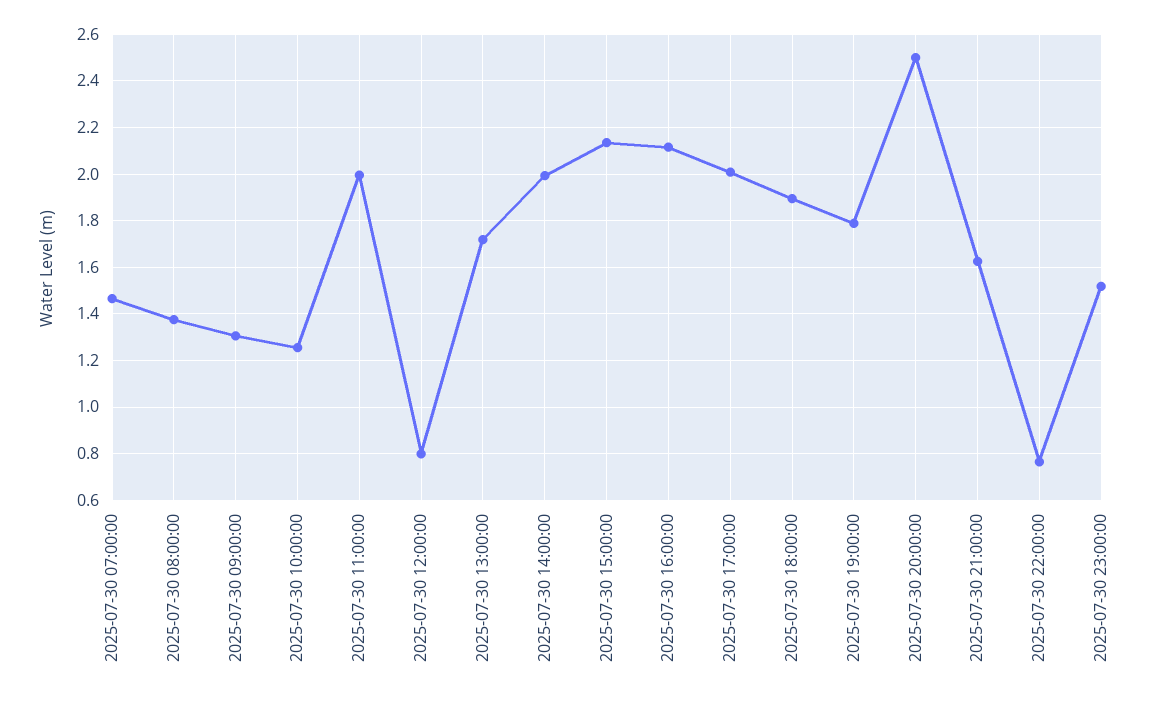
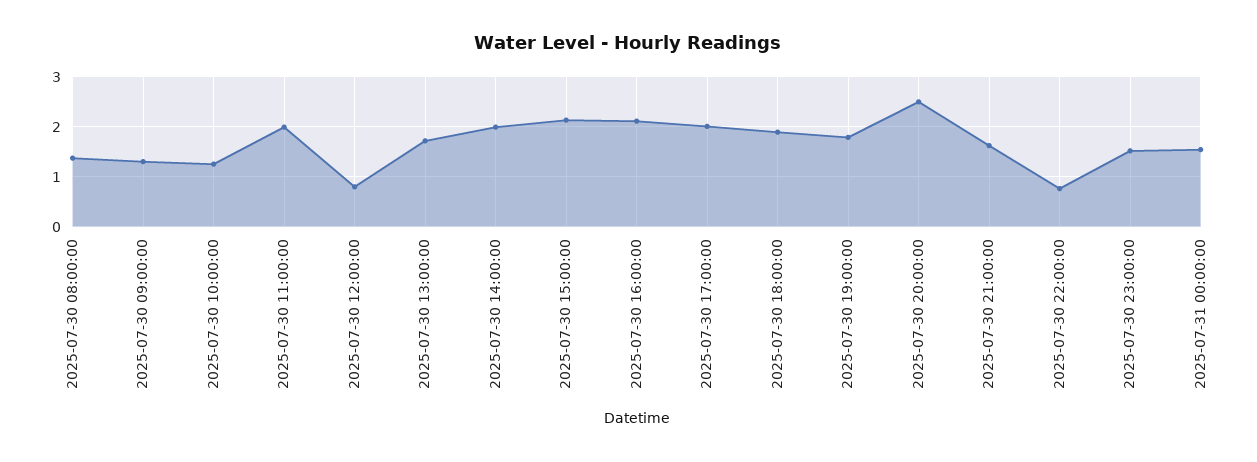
2025-07-30 07:00:00: 1.45 -> none
2025-07-31 00:00:00: none -> 1.6

